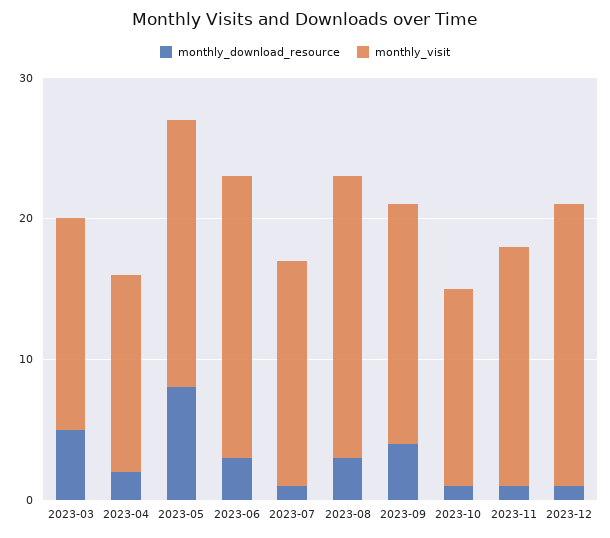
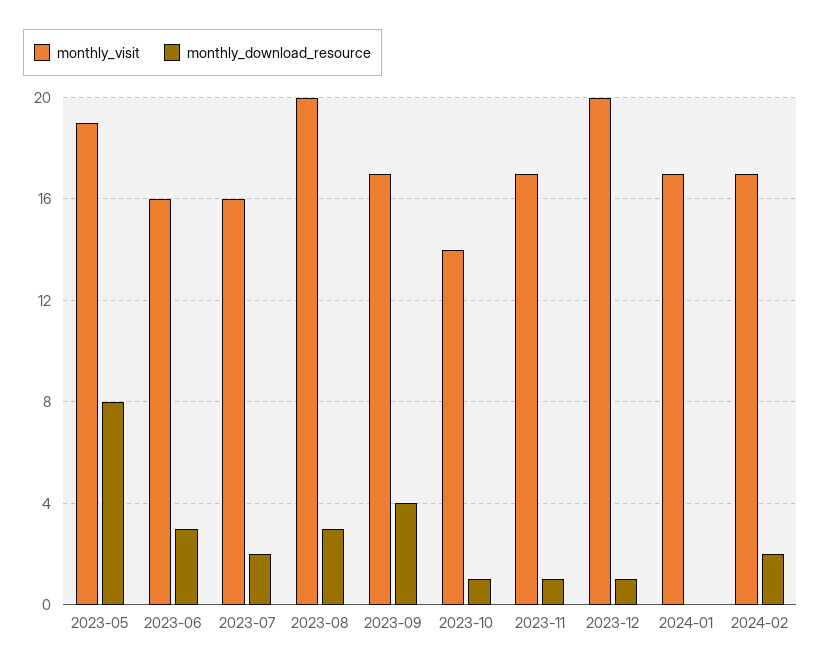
monthly_download_resource, 2023-03: 5 -> none
monthly_visit, 2023-03: 15 -> none
monthly_download_resource, 2023-04: 2 -> none
monthly_visit, 2023-04: 14 -> none
monthly_visit, 2023-06: 20 -> 16
monthly_download_resource, 2023-07: 1 -> 2
monthly_visit, 2024-01: none -> 17
monthly_download_resource, 2024-01: none -> 0
monthly_visit, 2024-02: none -> 17
monthly_download_resource, 2024-02: none -> 2

